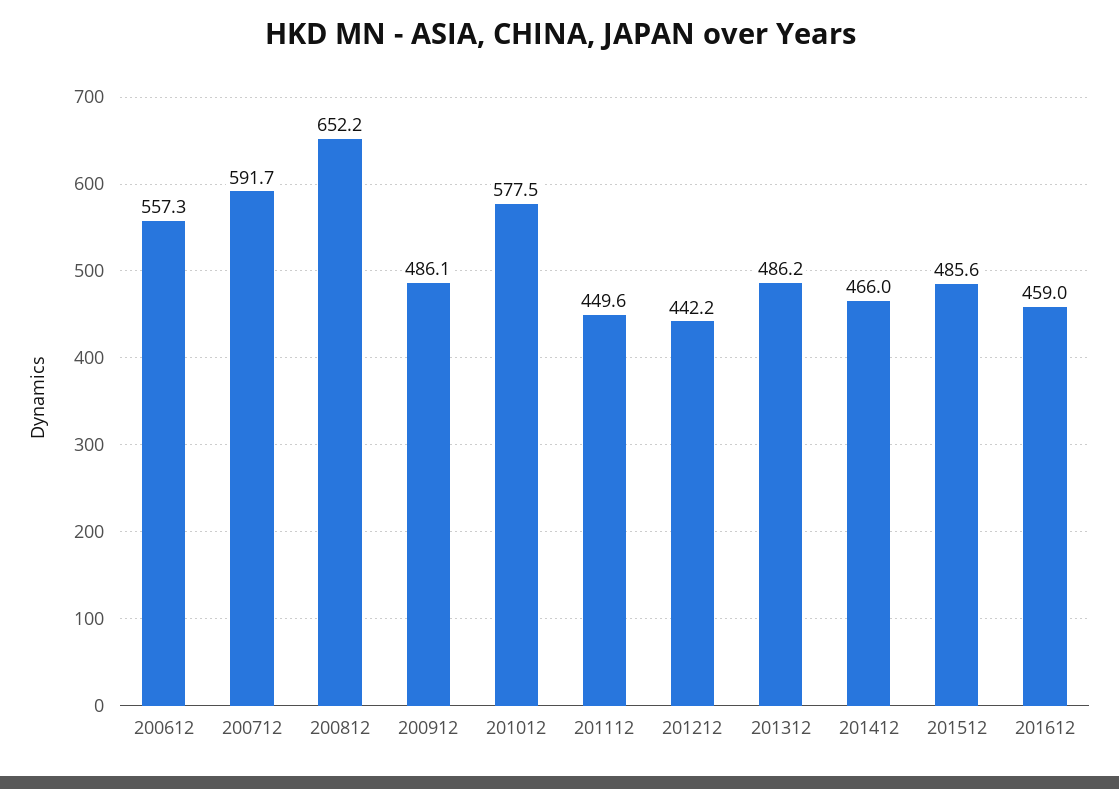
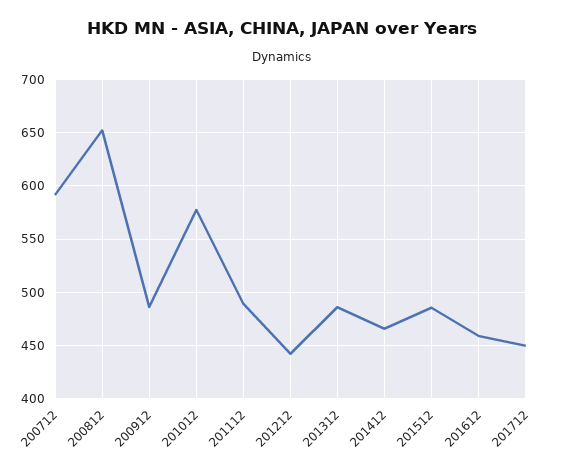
200612: 557.3 -> none
201112: 449.6 -> 490
201712: none -> 450

